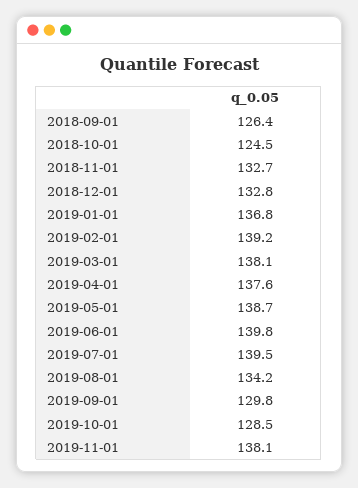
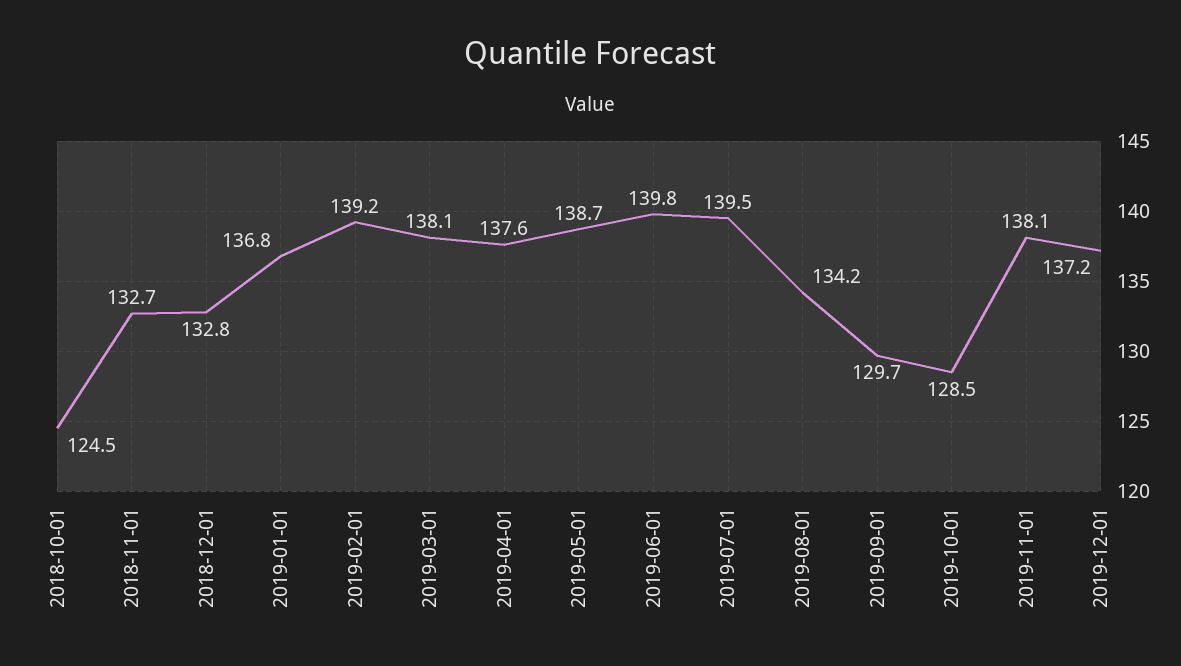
2018-09-01: 126.4 -> none
2019-09-01: 129.8 -> 129.7
2019-12-01: none -> 137.2

